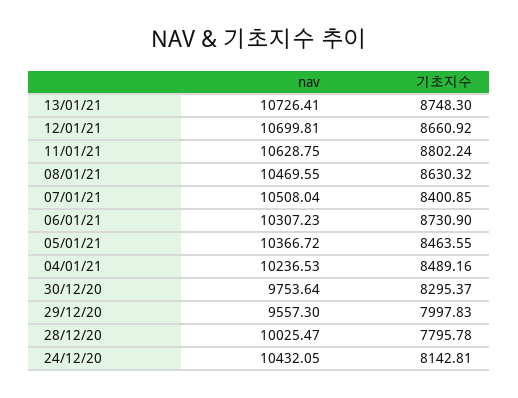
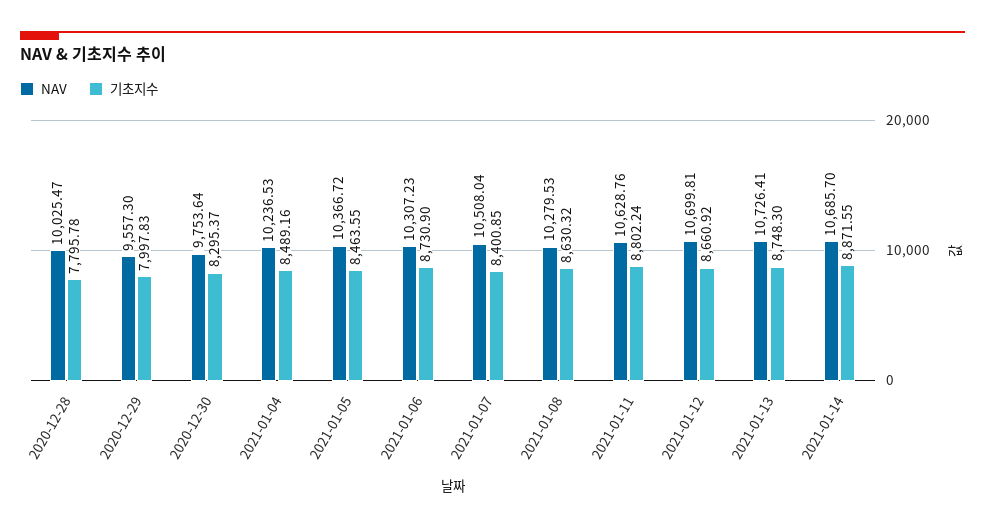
nav, 11/01/21: 10628.75 -> 10628.76
nav, 08/01/21: 10469.55 -> 10279.53
nav, 24/12/20: 10432.05 -> none
기초지수, 24/12/20: 8142.81 -> none
nav, 2021-01-14: none -> 10685.7
기초지수, 2021-01-14: none -> 8871.55

